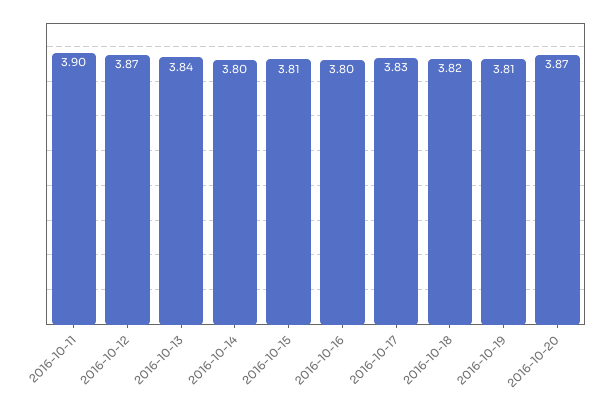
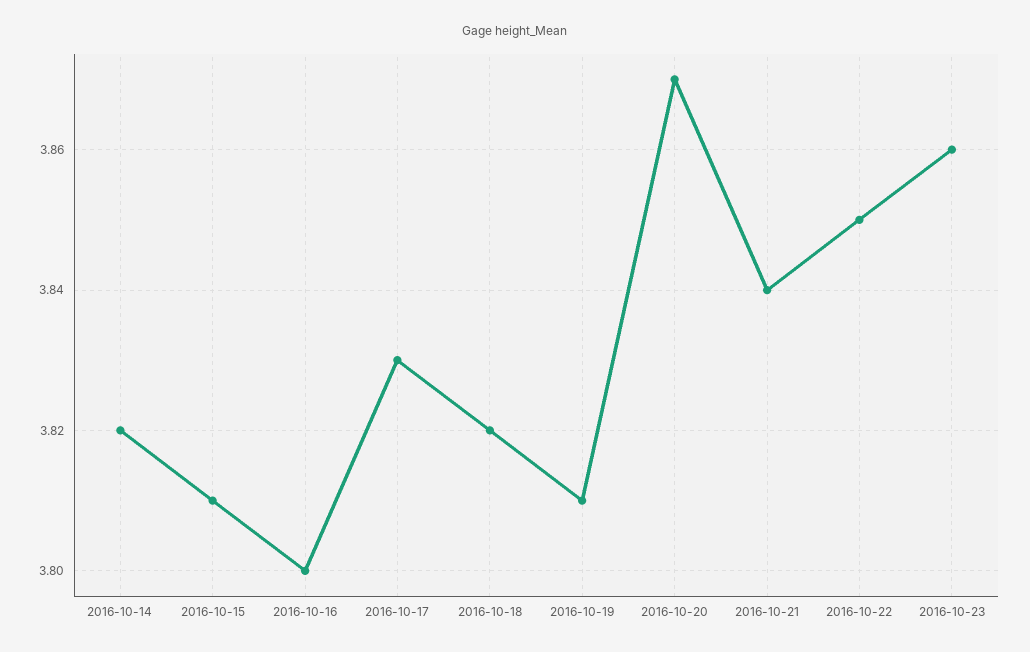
2016-10-11: 3.9 -> none
2016-10-12: 3.87 -> none
2016-10-13: 3.84 -> none
2016-10-14: 3.8 -> 3.82
2016-10-21: none -> 3.84
2016-10-22: none -> 3.85
2016-10-23: none -> 3.86

